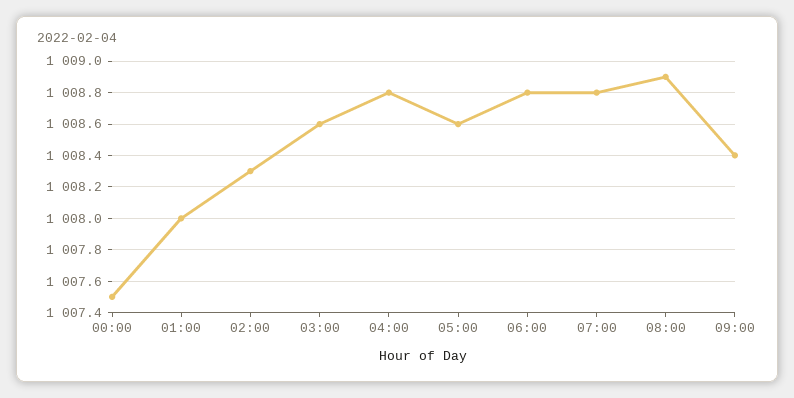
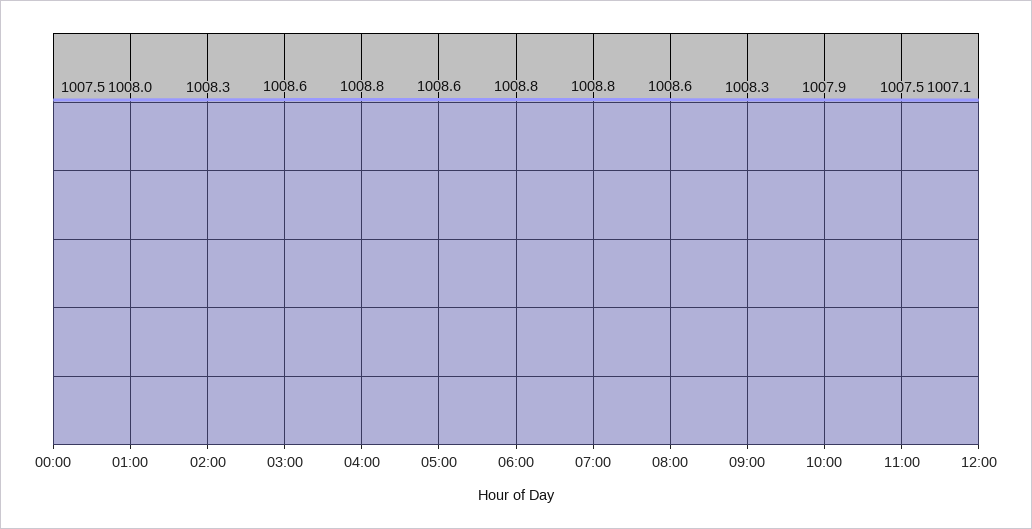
08:00: 1008.9 -> 1008.6
09:00: 1008.4 -> 1008.3
10:00: none -> 1007.9
11:00: none -> 1007.5
12:00: none -> 1007.1

